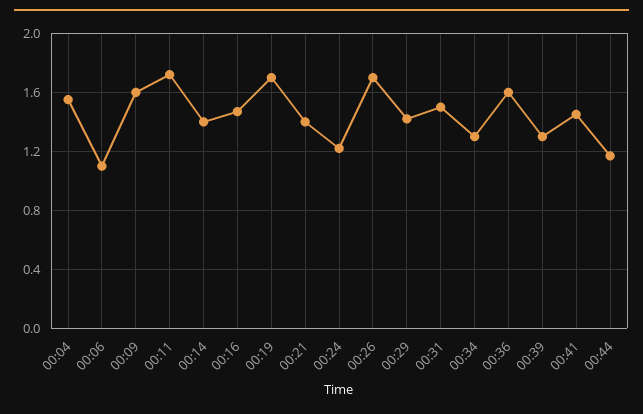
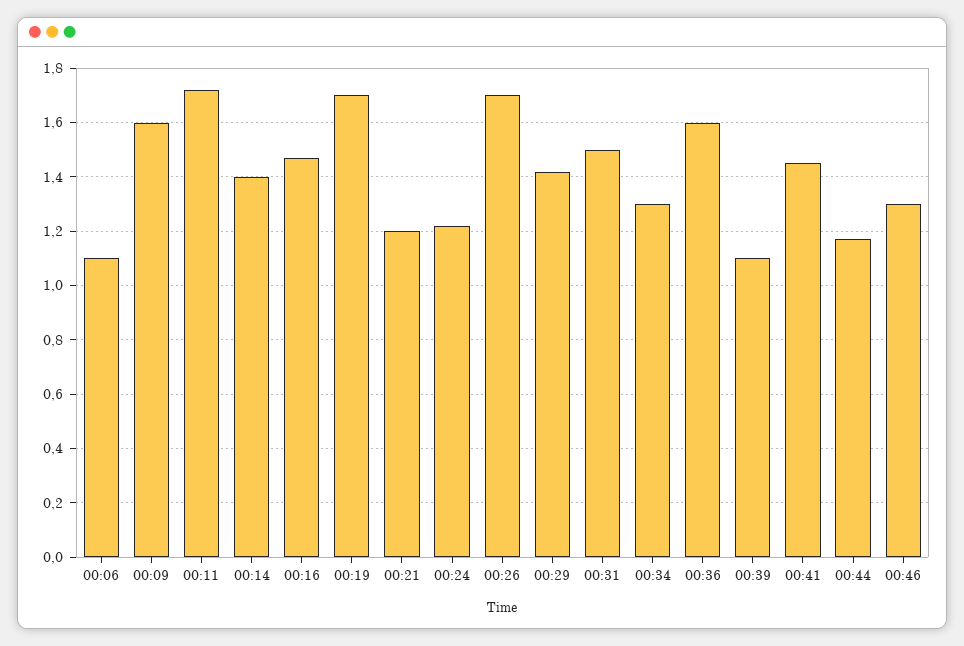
00:04: 1.55 -> none
00:21: 1.4 -> 1.2
00:39: 1.3 -> 1.1
00:46: none -> 1.3

